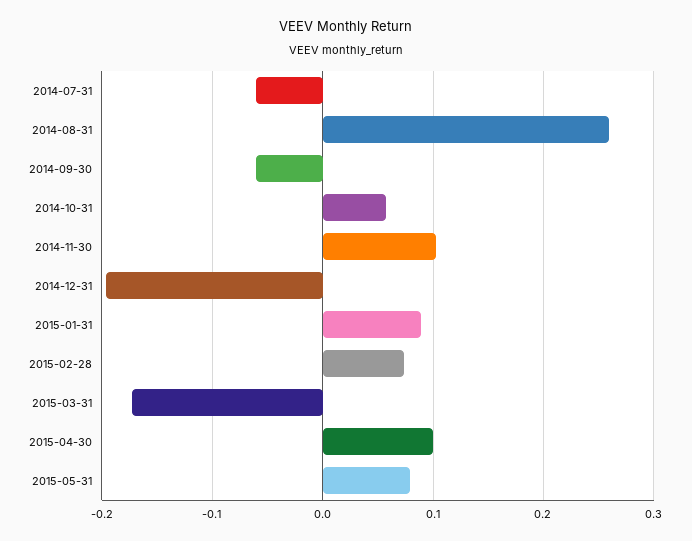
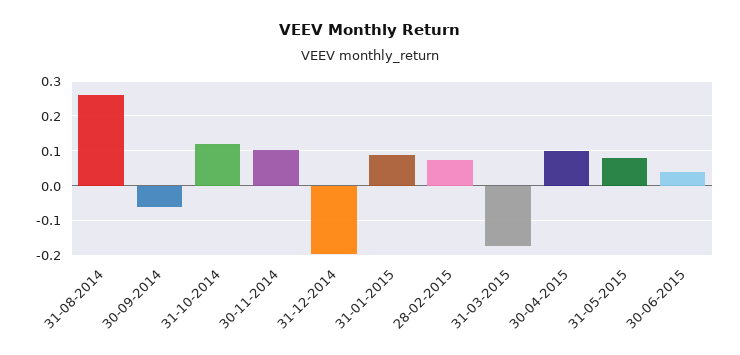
2014-07-31: -0.06 -> none
2014-10-31: 0.06 -> 0.12
30-06-2015: none -> 0.04

